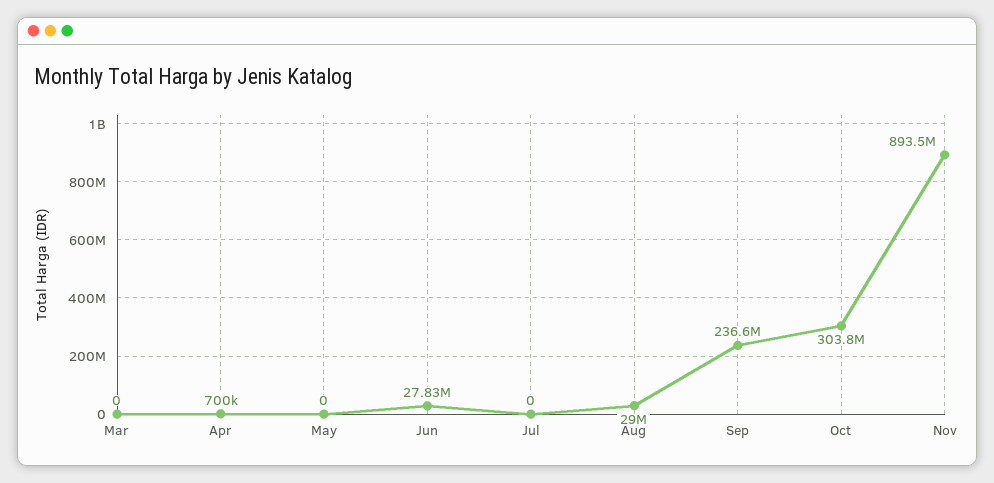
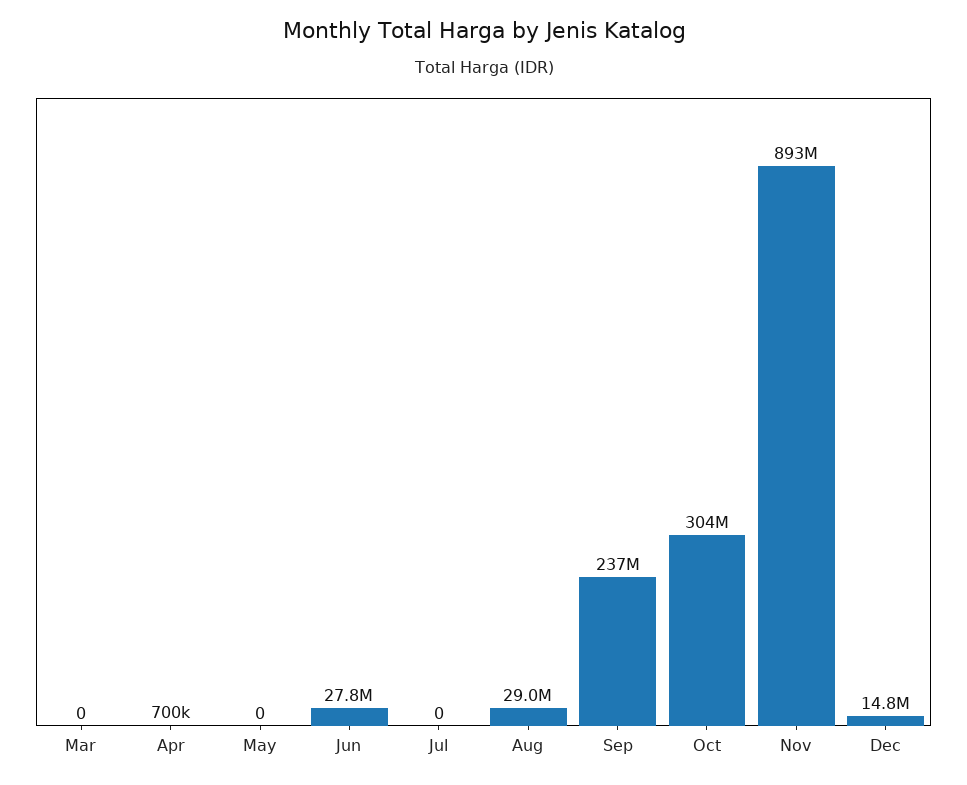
Dec: none -> 14800000

